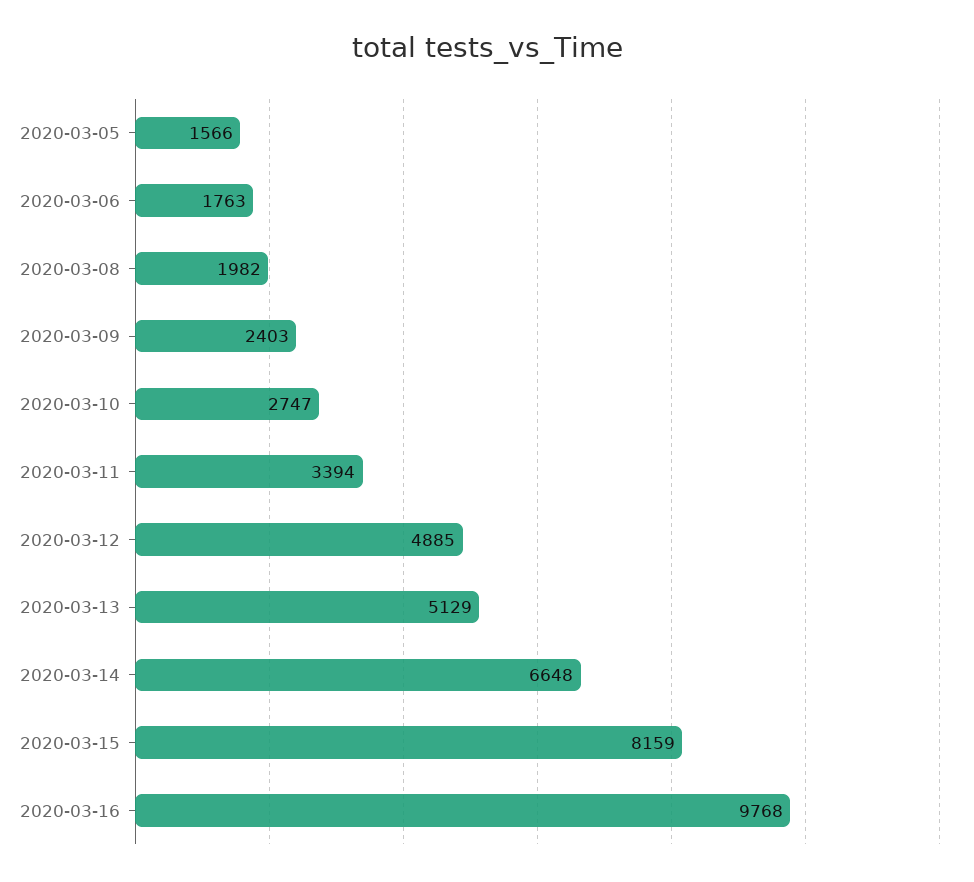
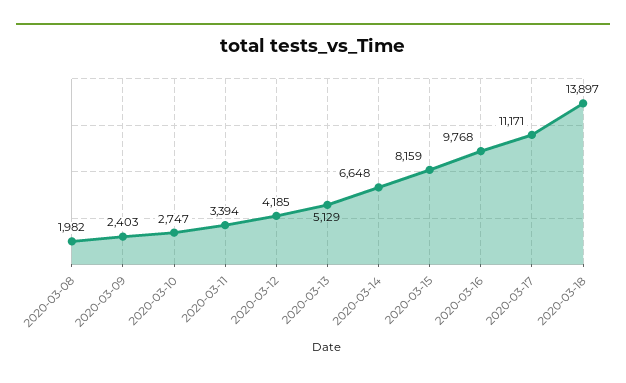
2020-03-05: 1566 -> none
2020-03-06: 1763 -> none
2020-03-12: 4885 -> 4185
2020-03-17: none -> 11171
2020-03-18: none -> 13897

